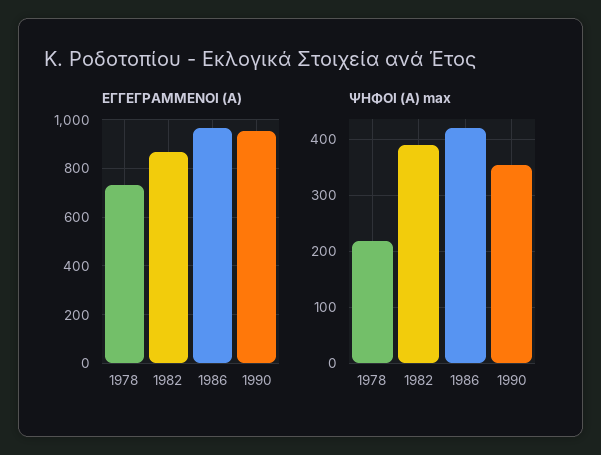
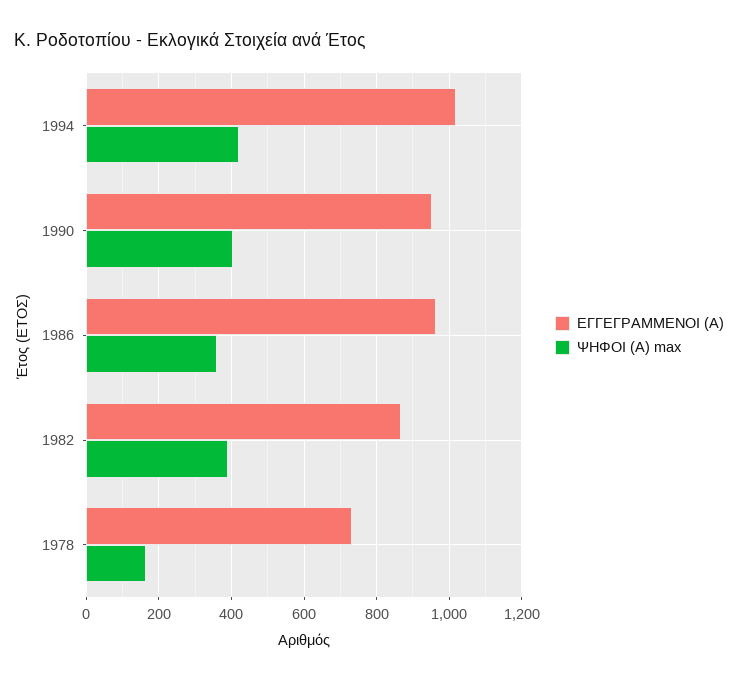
ΨΗΦΟΙ (Α) max, 1978: 220 -> 160
ΨΗΦΟΙ (Α) max, 1986: 420 -> 360
ΨΗΦΟΙ (Α) max, 1990: 360 -> 400
ΕΓΓΕΓΡΑΜΜΕΝΟΙ (Α), 1994: none -> 1020
ΨΗΦΟΙ (Α) max, 1994: none -> 420

